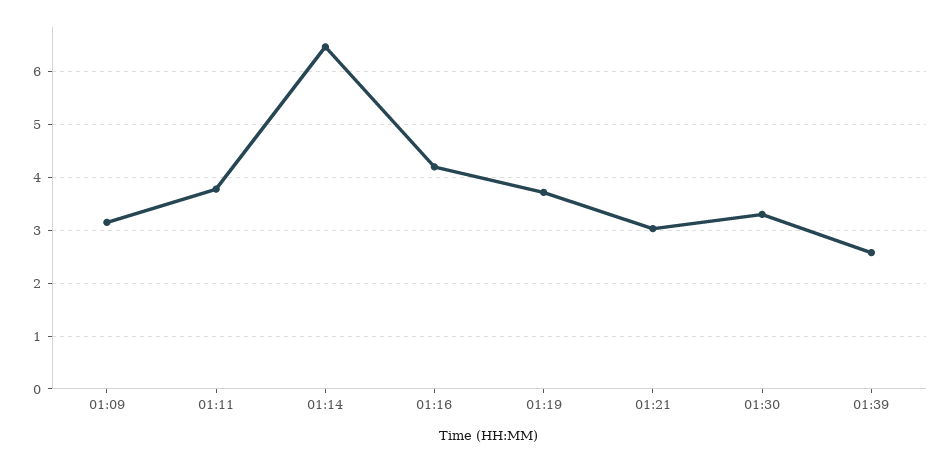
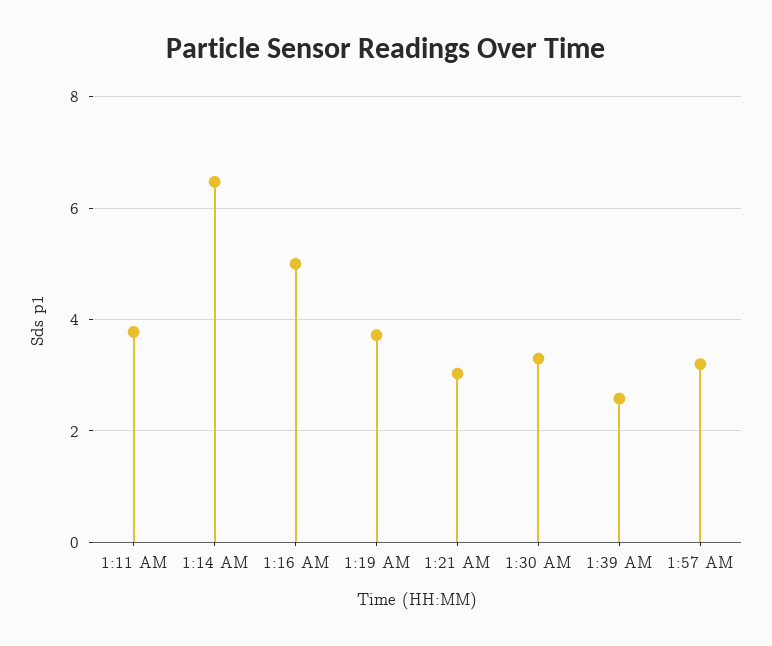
01:09: 3.2 -> none
01:16: 4.2 -> 5
1:57 AM: none -> 3.2

